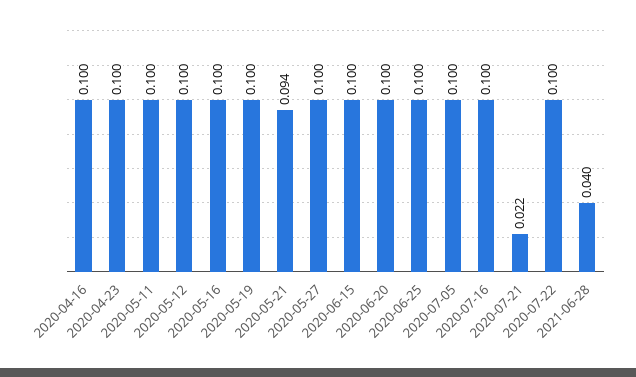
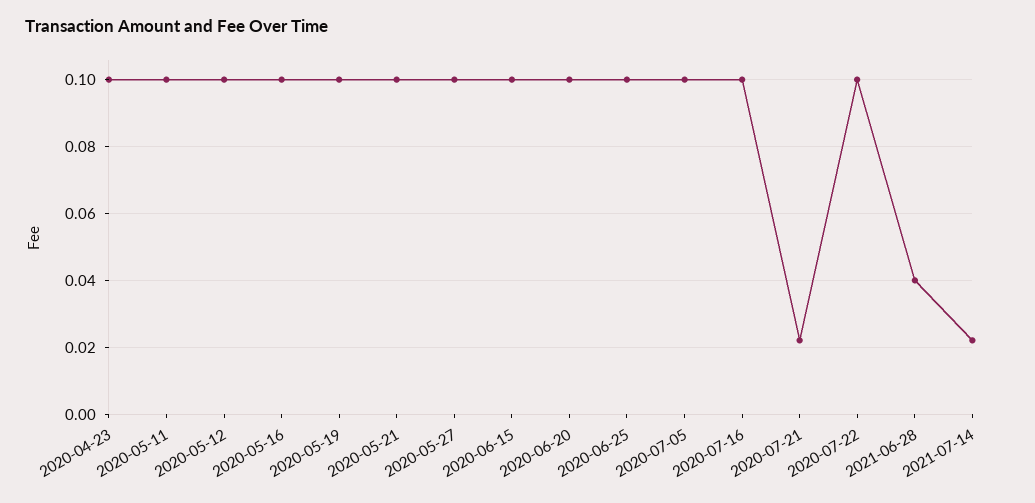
2020-04-16: 0.1 -> none
2020-05-21: 0.094 -> 0.1
2021-07-14: none -> 0.022

